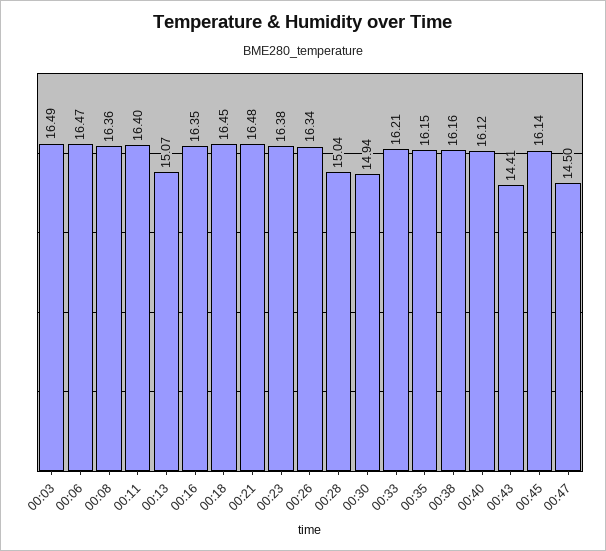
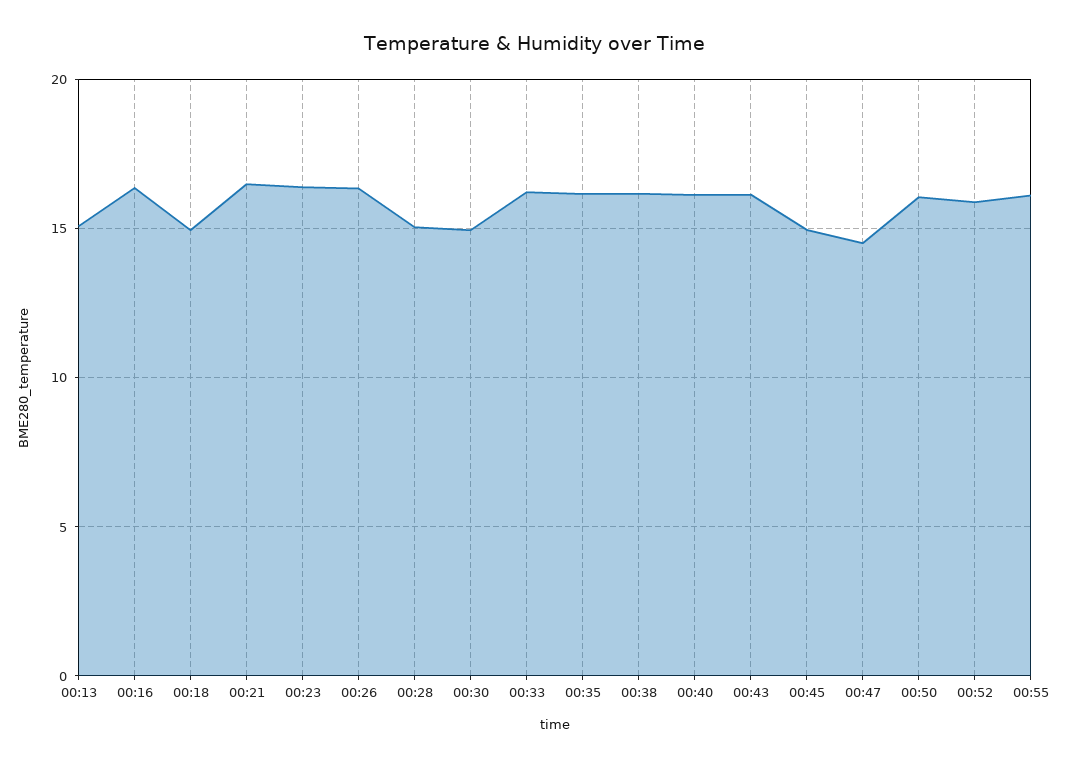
00:03: 16.49 -> none
00:06: 16.47 -> none
00:08: 16.36 -> none
00:11: 16.4 -> none
00:18: 16.45 -> 15
00:43: 14.41 -> 16
00:45: 16.14 -> 15
00:50: none -> 16
00:52: none -> 16
00:55: none -> 16

